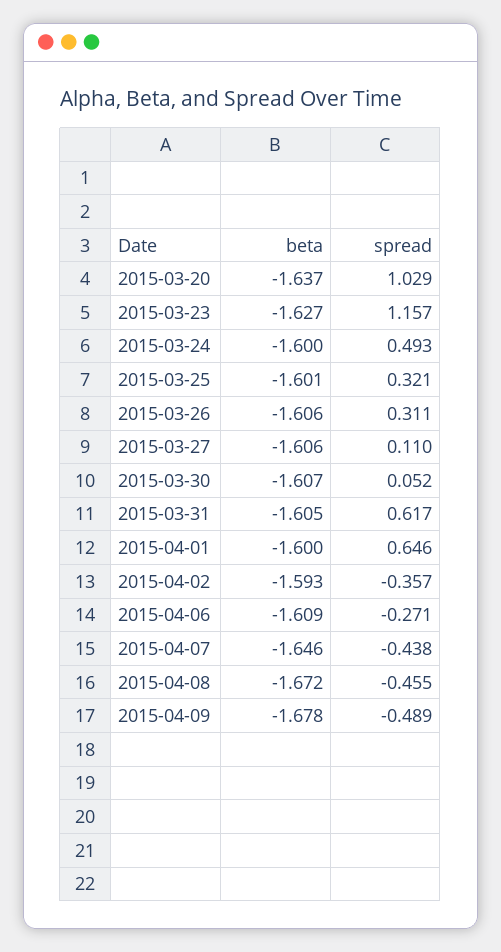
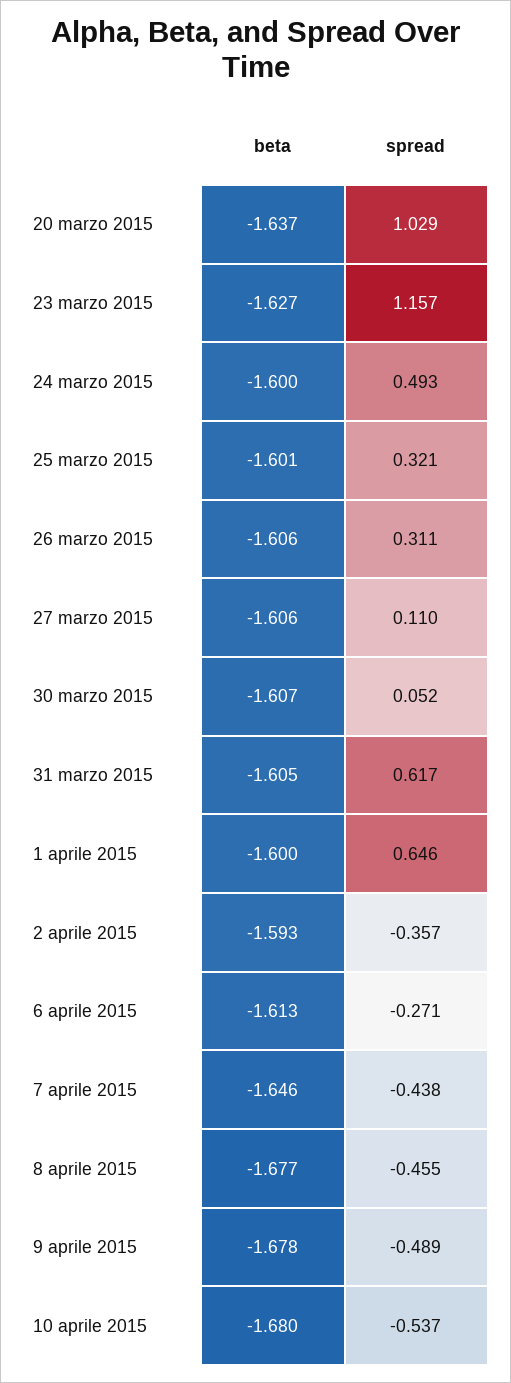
beta, 2015-04-06: -1.609 -> -1.613
beta, 2015-04-08: -1.672 -> -1.677
beta, 10 aprile 2015: none -> -1.68
spread, 10 aprile 2015: none -> -0.537

